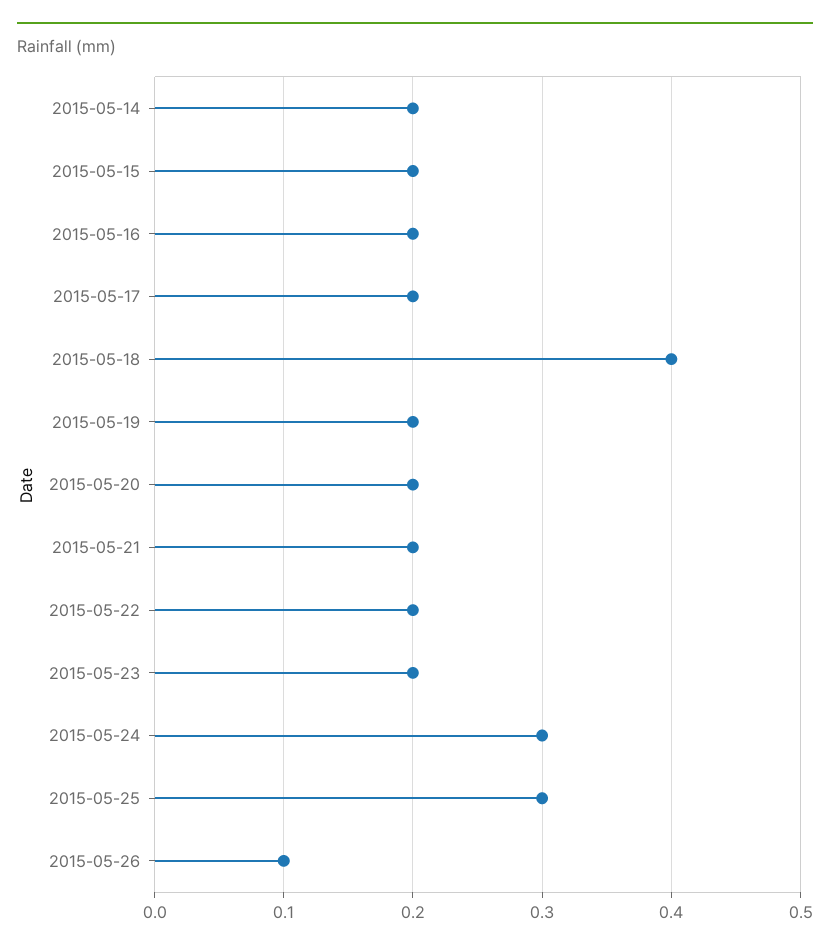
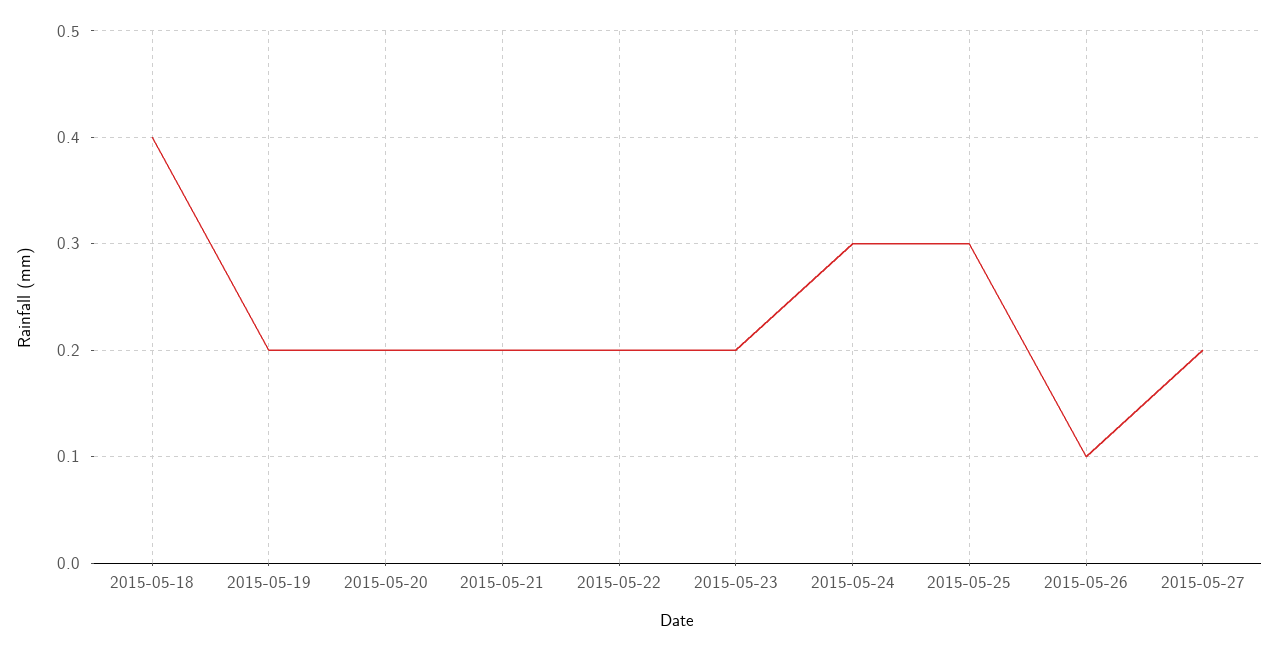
2015-05-14: 0.2 -> none
2015-05-15: 0.2 -> none
2015-05-16: 0.2 -> none
2015-05-17: 0.2 -> none
2015-05-27: none -> 0.2

